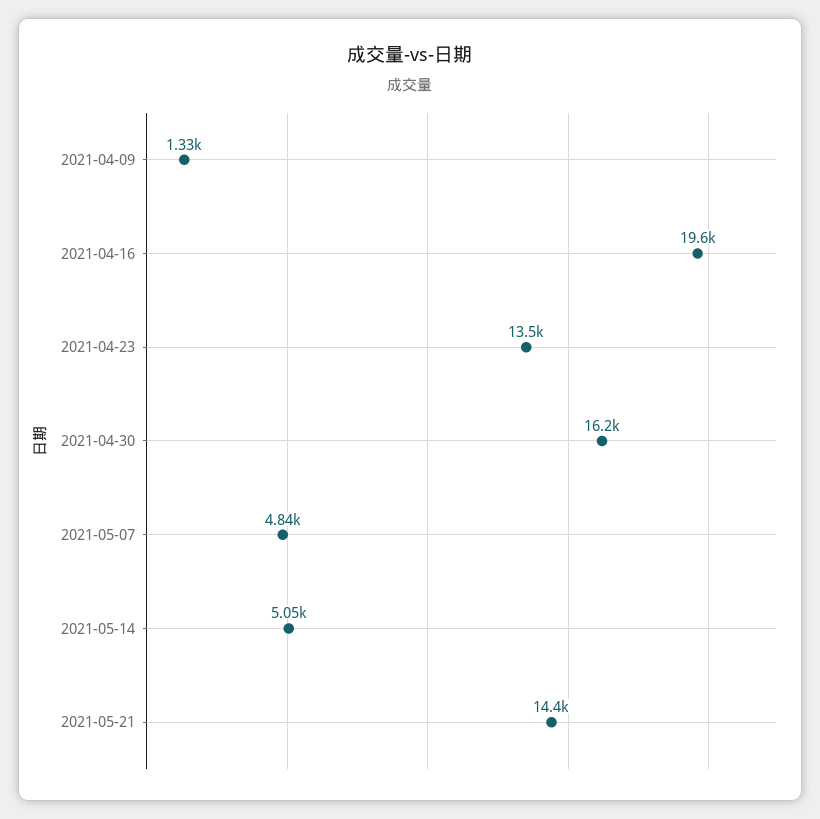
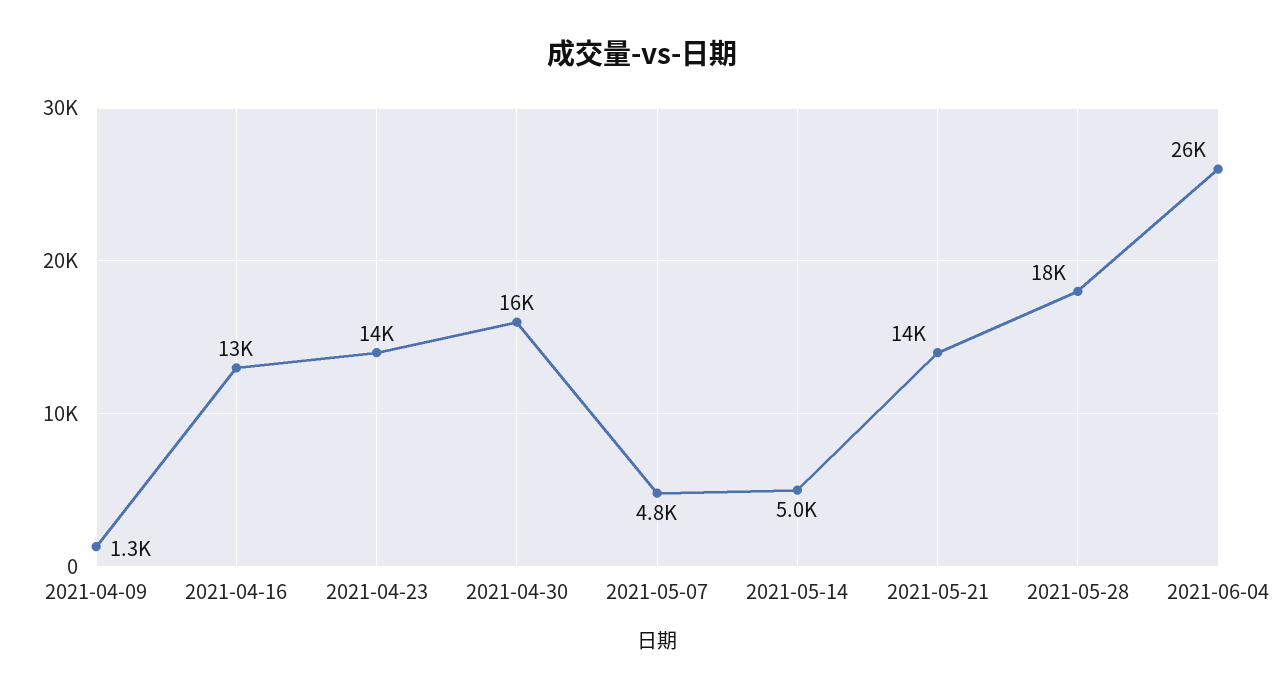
2021-04-16: 19600 -> 13000
2021-05-28: none -> 18000
2021-06-04: none -> 26000

